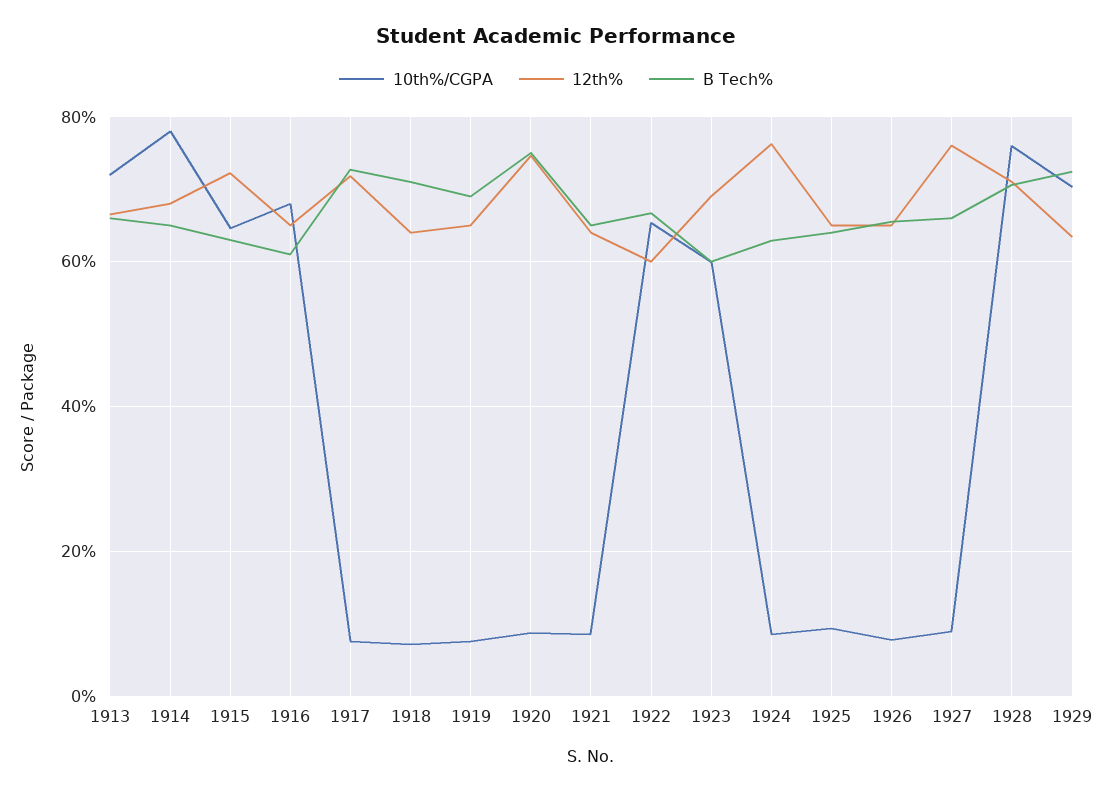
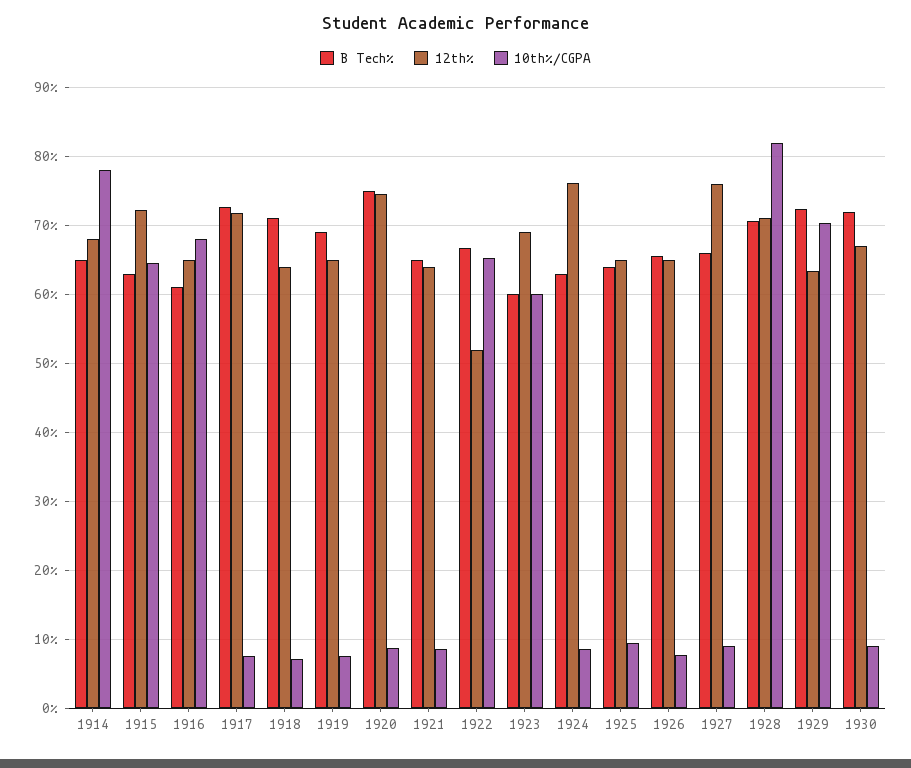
10th%/CGPA, 1913: 72 -> none
12th%, 1913: 66 -> none
B Tech%, 1913: 66 -> none
12th%, 1922: 60 -> 52
10th%/CGPA, 1928: 76 -> 82
B Tech%, 1930: none -> 72
12th%, 1930: none -> 67
10th%/CGPA, 1930: none -> 9

